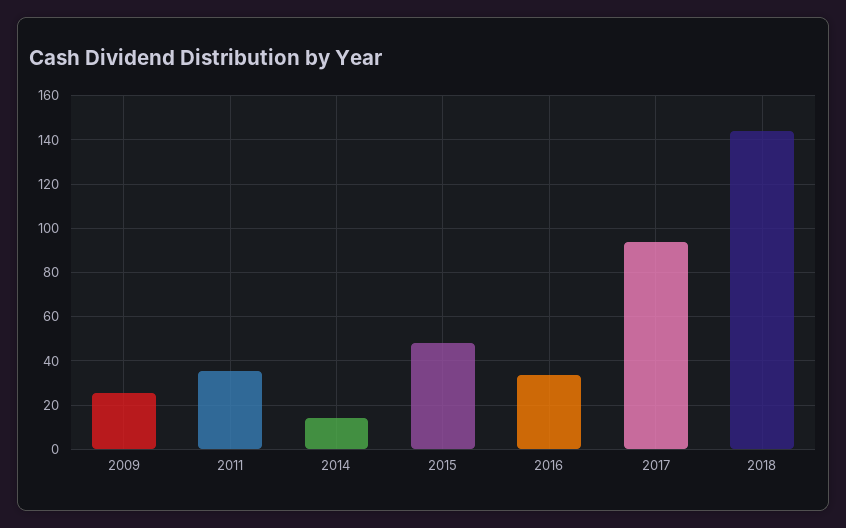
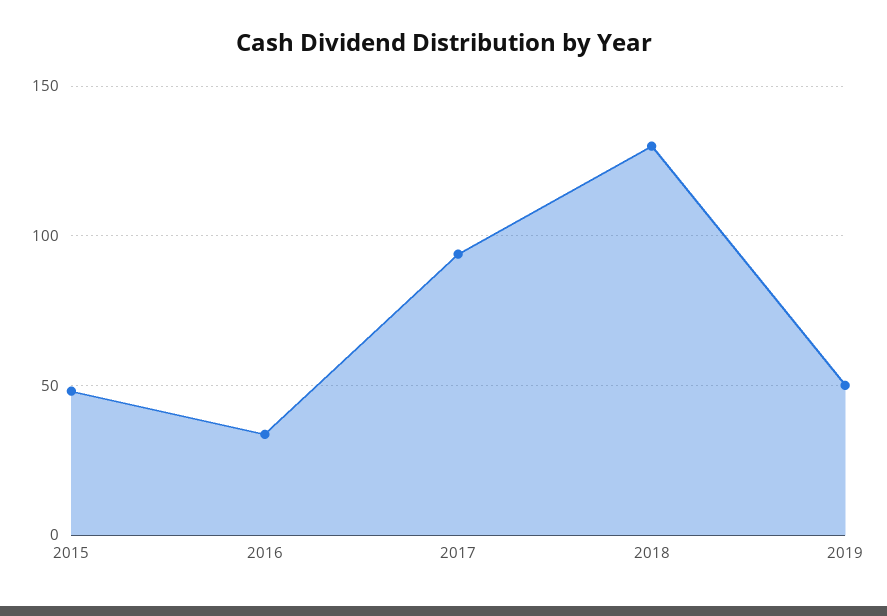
2009: 25 -> none
2011: 35 -> none
2014: 15 -> none
2018: 145 -> 130
2019: none -> 50

